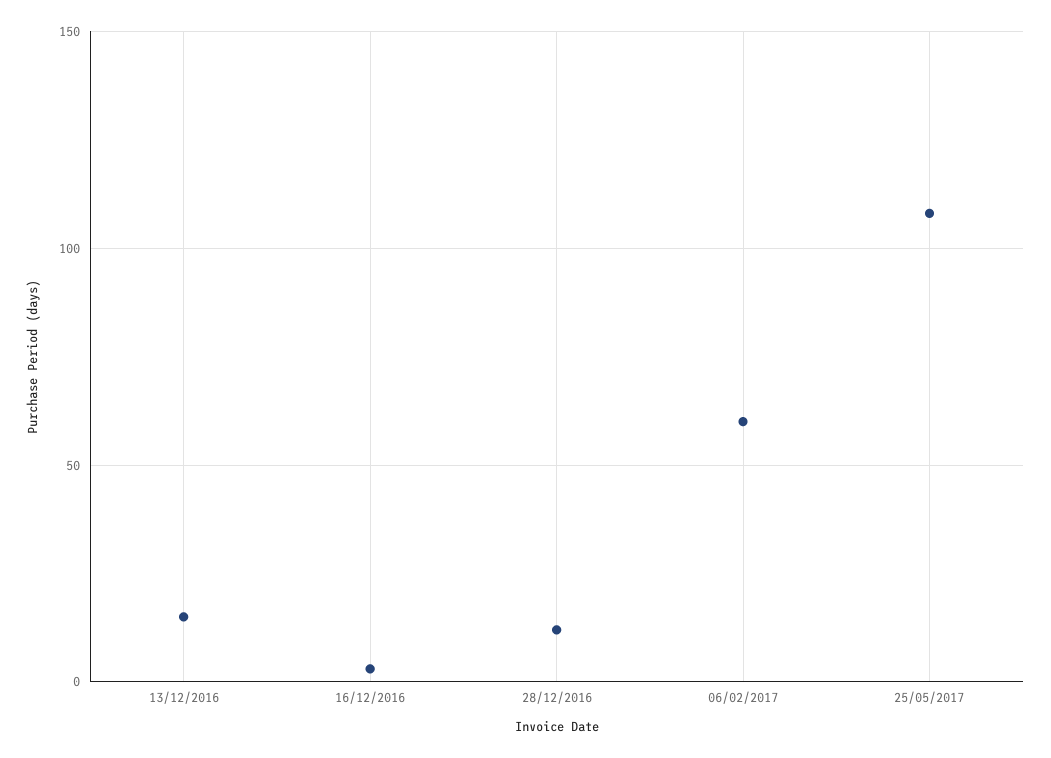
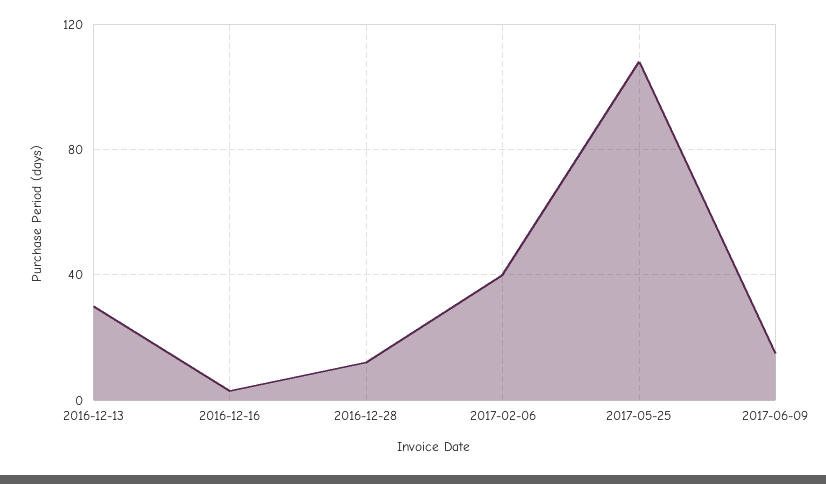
13/12/2016: 15 -> 30
06/02/2017: 60 -> 40
2017-06-09: none -> 15

